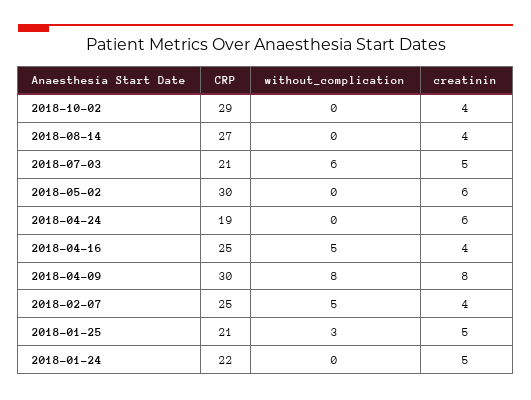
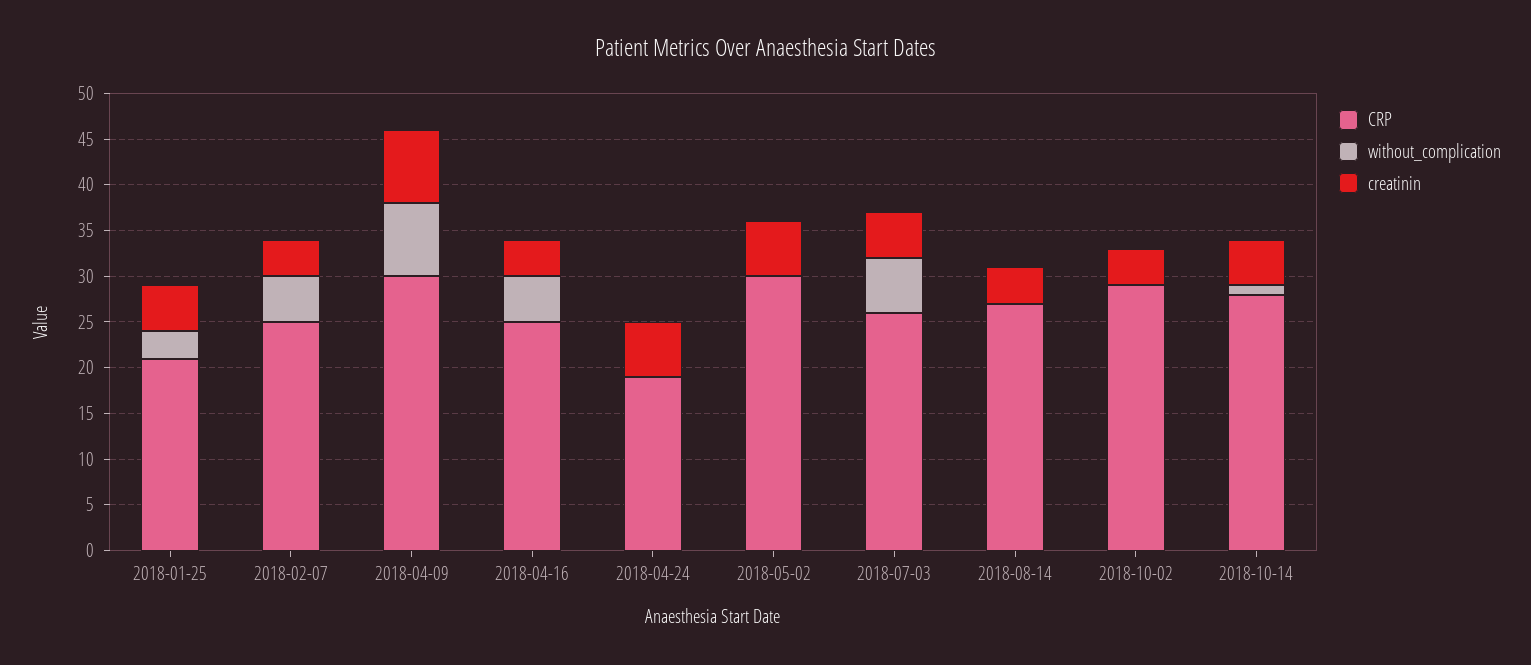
CRP, 2018-07-03: 21 -> 26
CRP, 2018-01-24: 22 -> none
without_complication, 2018-01-24: 0 -> none
creatinin, 2018-01-24: 5 -> none
CRP, 2018-10-14: none -> 28
without_complication, 2018-10-14: none -> 1
creatinin, 2018-10-14: none -> 5

